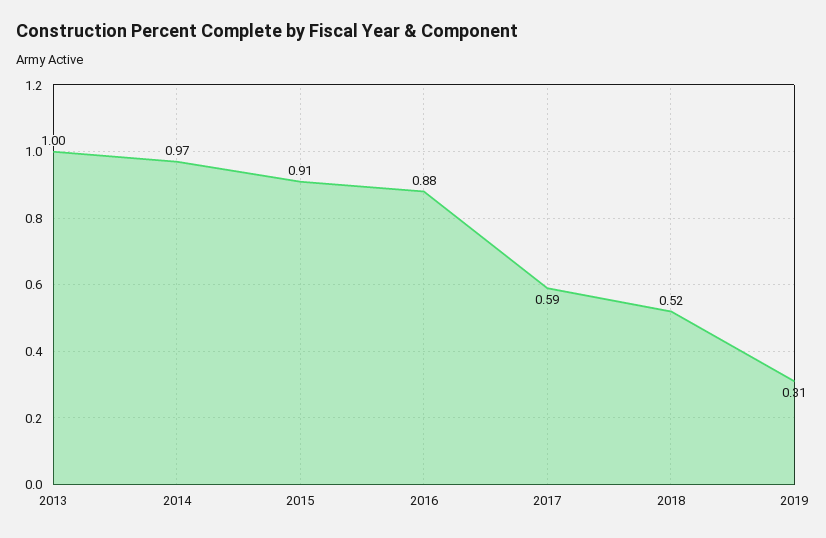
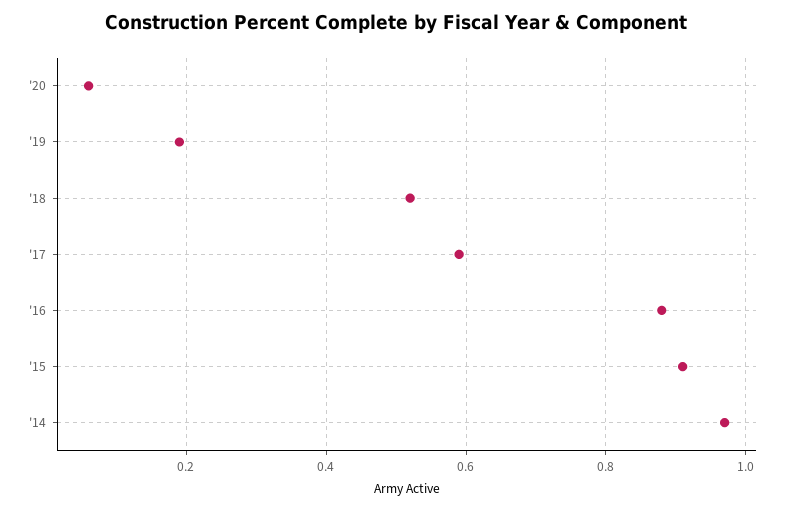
2013: 1 -> none
2019: 0.31 -> 0.2
'20: none -> 0.05

